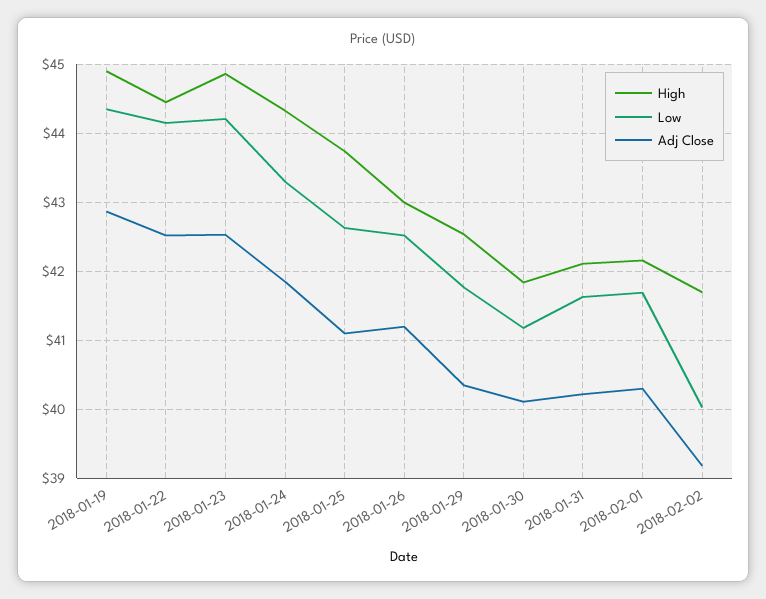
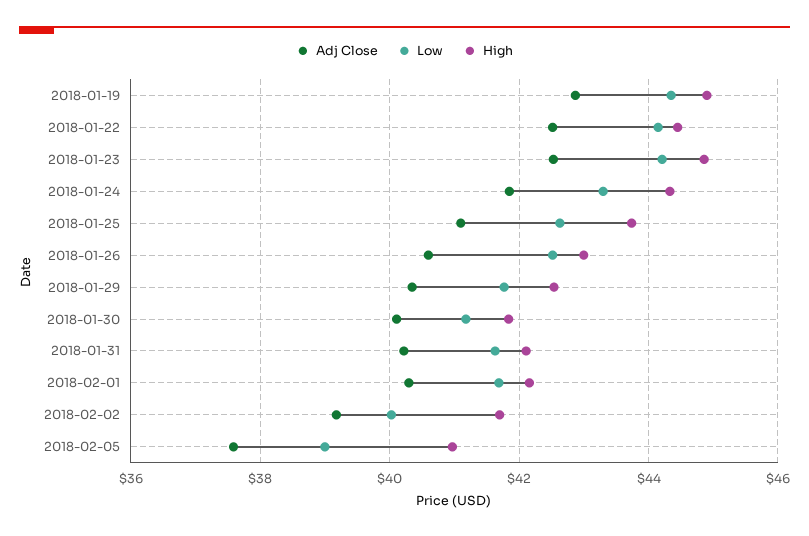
Adj Close, 2018-01-26: 41.2 -> 40.6
Adj Close, 2018-02-05: none -> 37.6
Low, 2018-02-05: none -> 39
High, 2018-02-05: none -> 41

